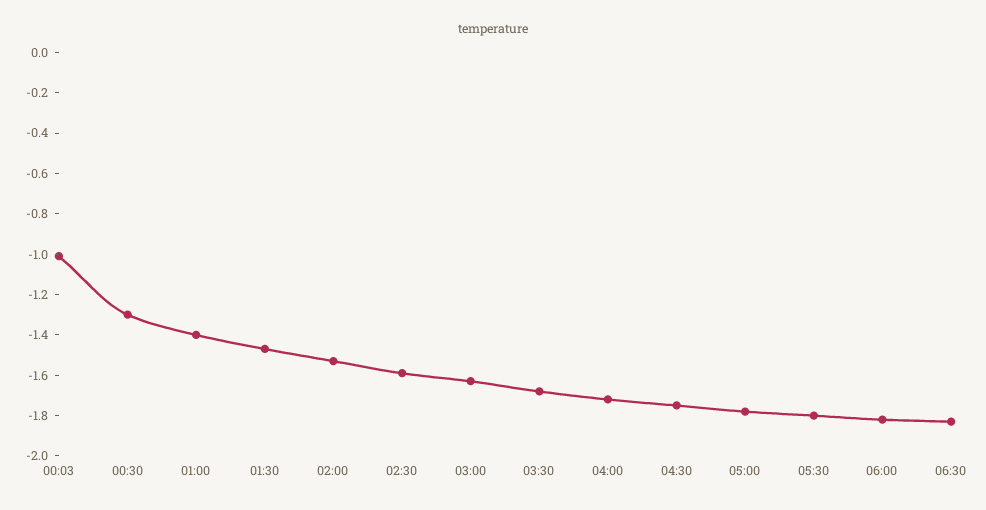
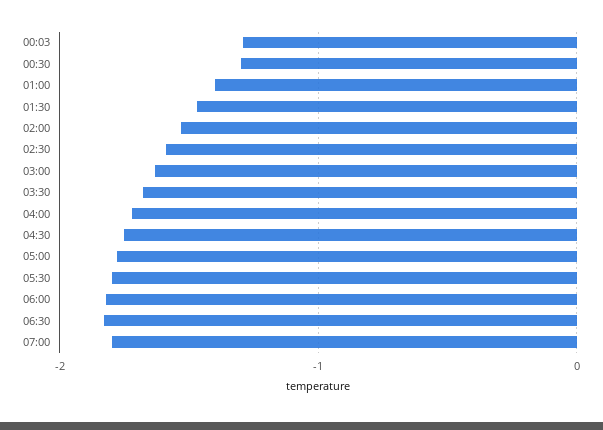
00:03: -1 -> -1.3
07:00: none -> -1.8

